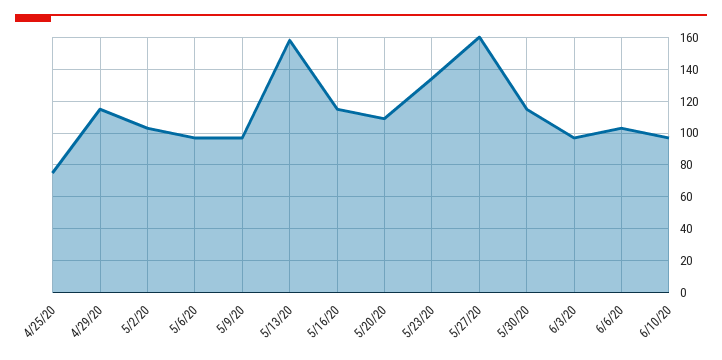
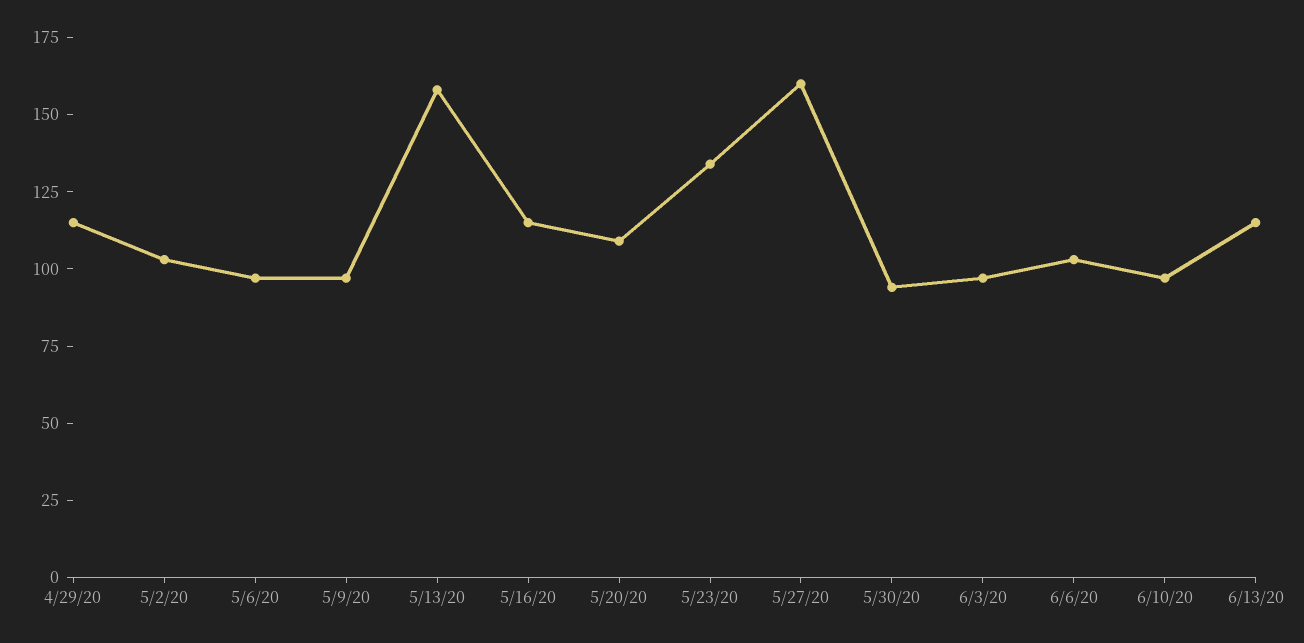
4/25/20: 75 -> none
5/30/20: 115 -> 95
6/13/20: none -> 115

